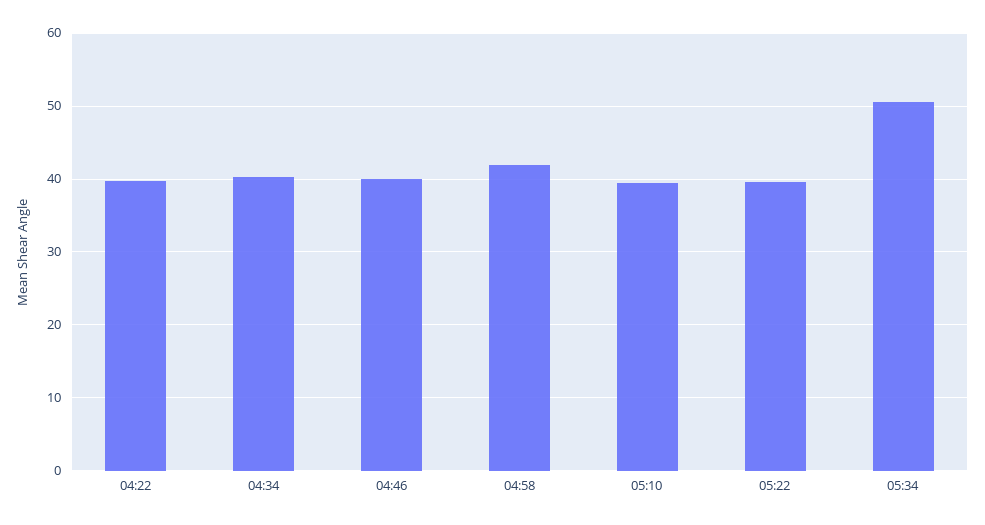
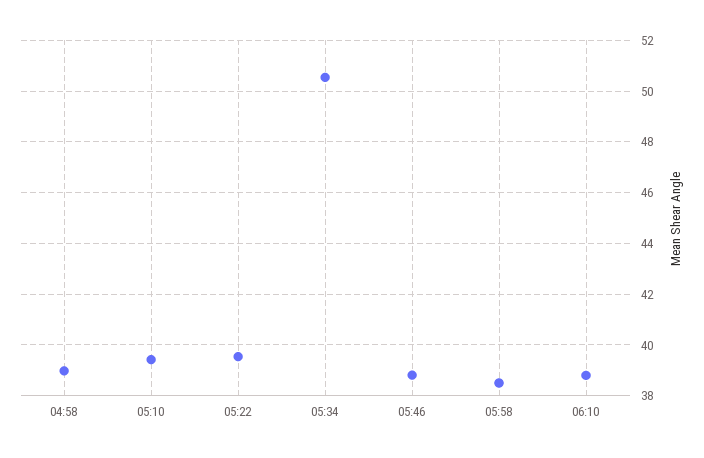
04:22: 40 -> none
04:34: 40 -> none
04:46: 40 -> none
04:58: 42 -> 39
05:46: none -> 38.75
05:58: none -> 38.5
06:10: none -> 38.75

